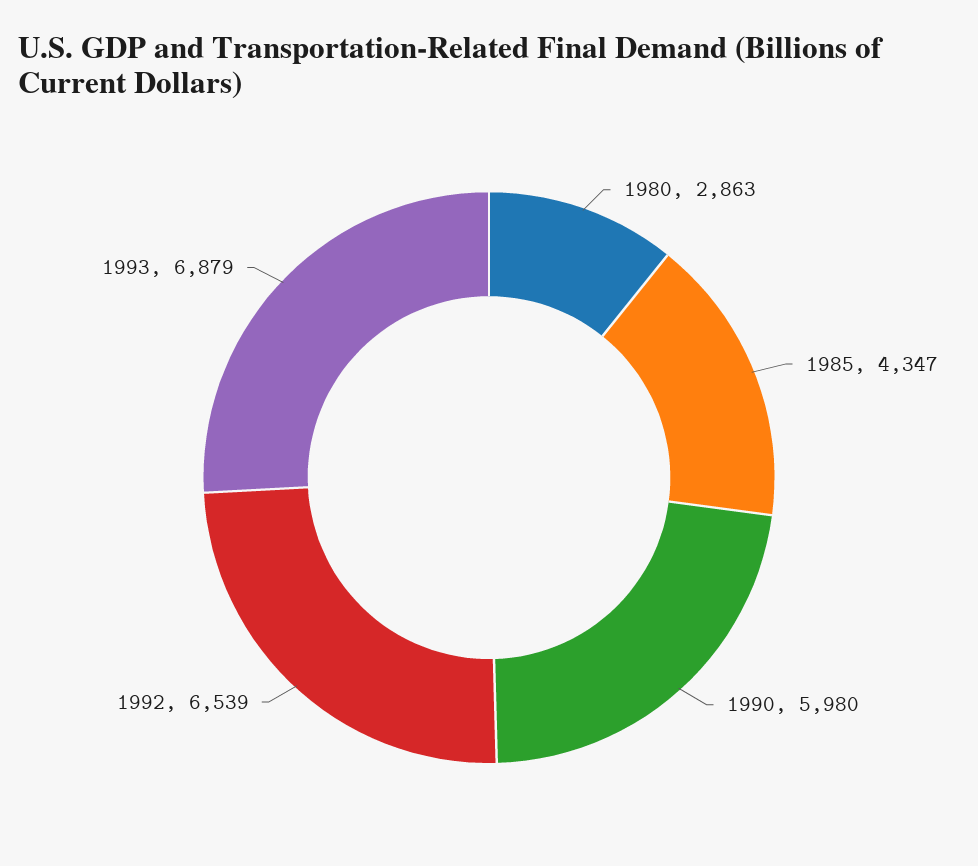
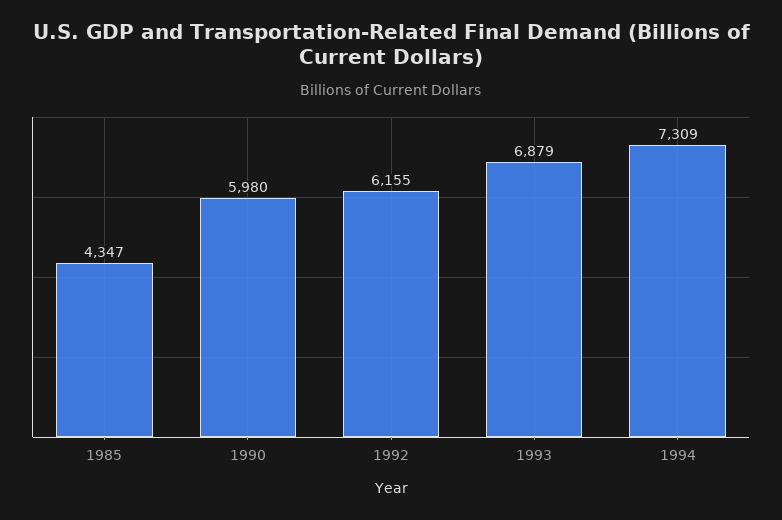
1980: 2863 -> none
1992: 6539 -> 6155
1994: none -> 7309

